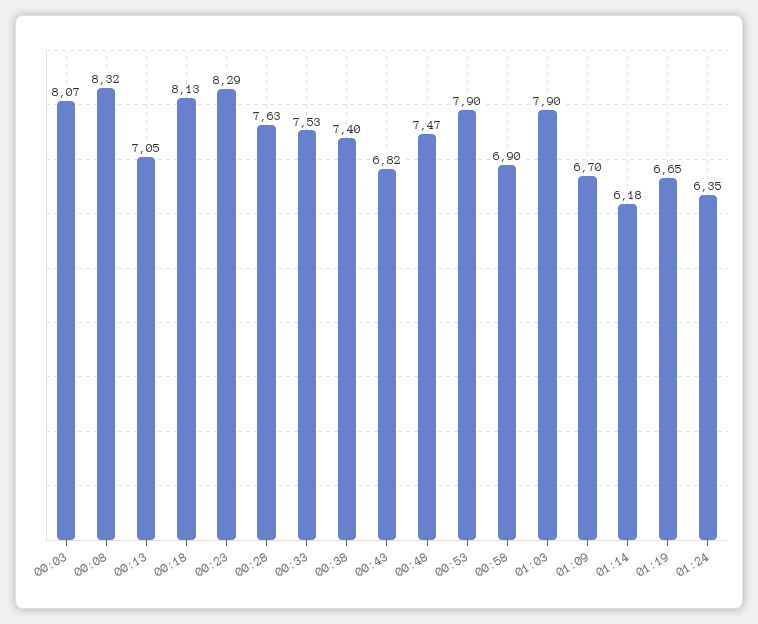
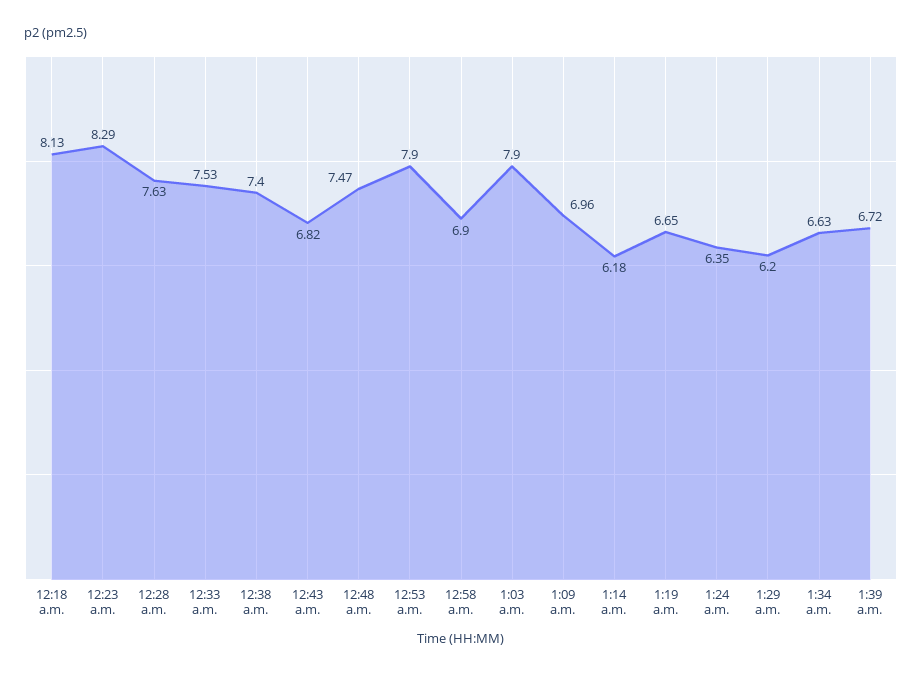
00:03: 8.07 -> none
00:08: 8.32 -> none
00:13: 7.05 -> none
01:09: 6.7 -> 6.96
1:29 a.m.: none -> 6.2
1:34 a.m.: none -> 6.63
1:39 a.m.: none -> 6.72

